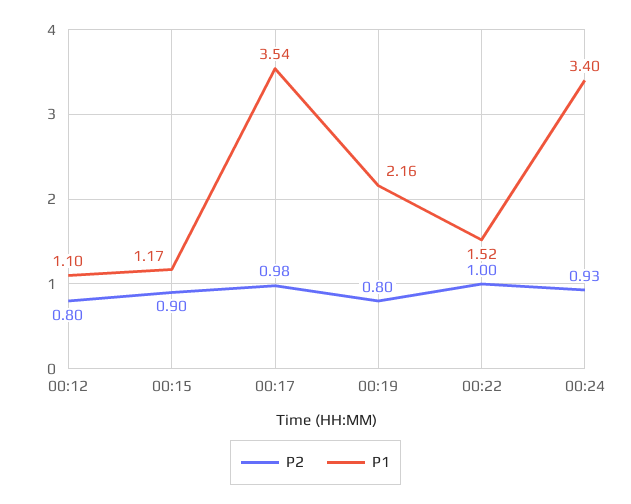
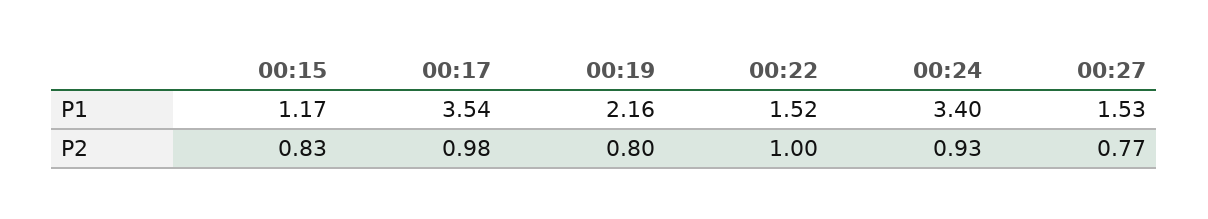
P2, 00:12: 0.8 -> none
P1, 00:12: 1.1 -> none
P2, 00:15: 0.9 -> 0.83
P1, 00:27: none -> 1.53
P2, 00:27: none -> 0.77

